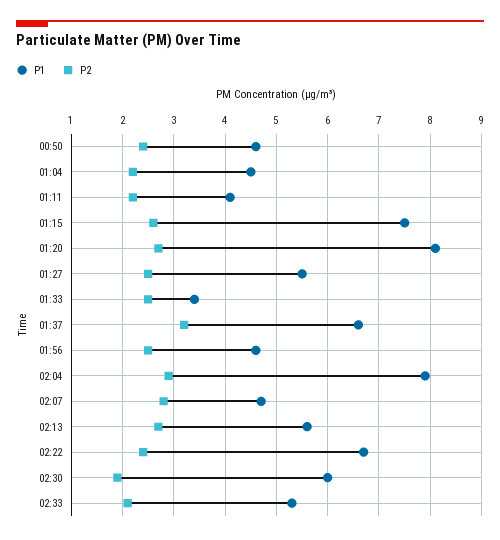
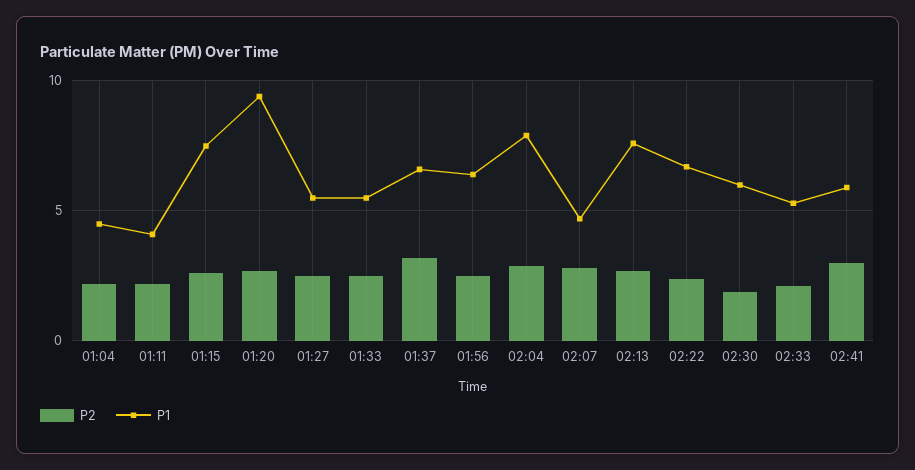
P1, 00:50: 4.5 -> none
P2, 00:50: 2.5 -> none
P1, 01:20: 8 -> 9.5
P1, 01:33: 3.5 -> 5.5
P1, 01:56: 4.5 -> 6.5
P1, 02:13: 5.5 -> 7.5
P2, 02:41: none -> 3
P1, 02:41: none -> 6

